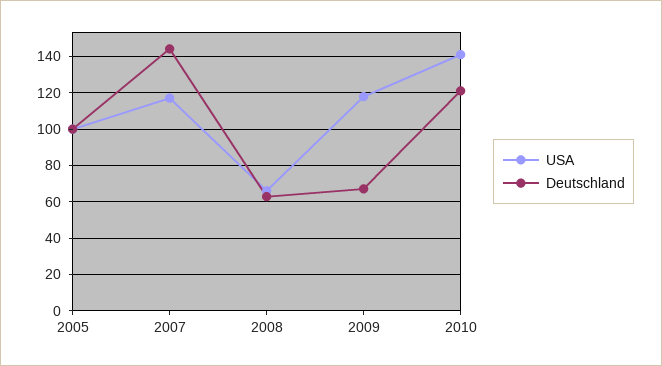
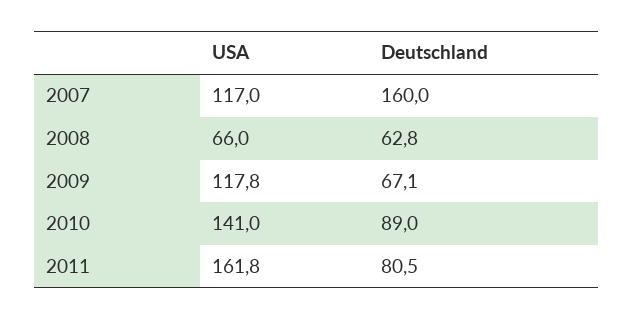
USA, 2005: 100 -> none
Deutschland, 2005: 100 -> none
Deutschland, 2007: 145 -> 160
Deutschland, 2010: 120 -> 89
USA, 2011: none -> 161.8
Deutschland, 2011: none -> 80.5

